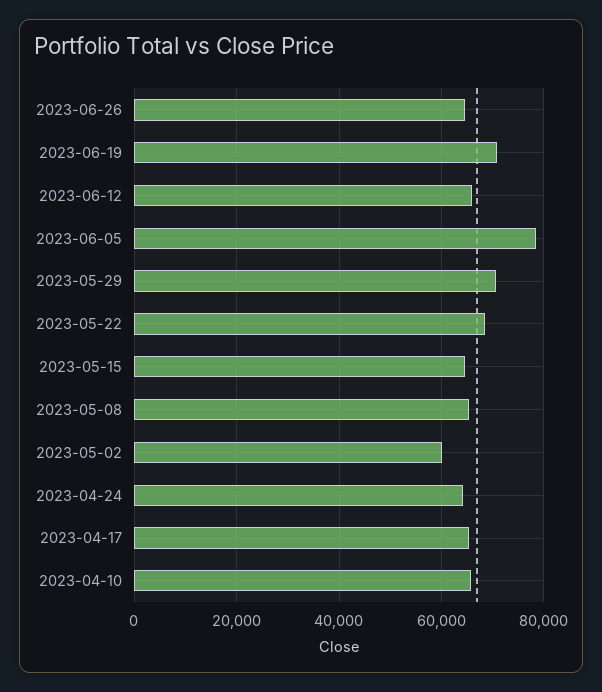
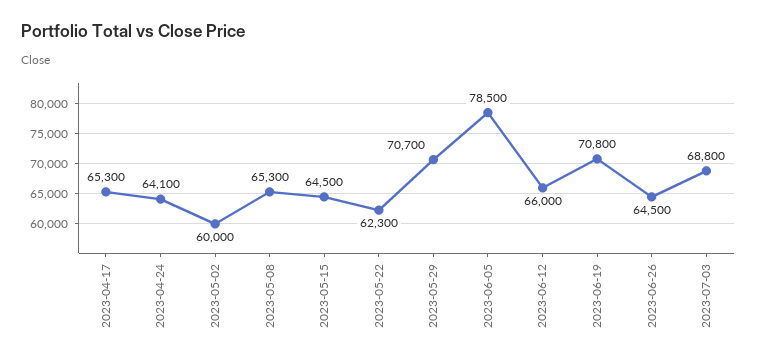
2023-05-22: 68000 -> 62300
2023-04-10: 66000 -> none
2023-07-03: none -> 68800

